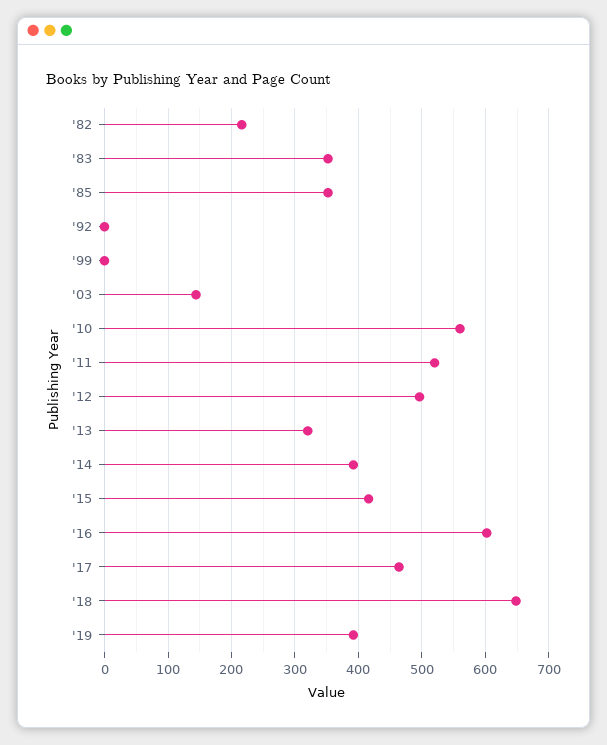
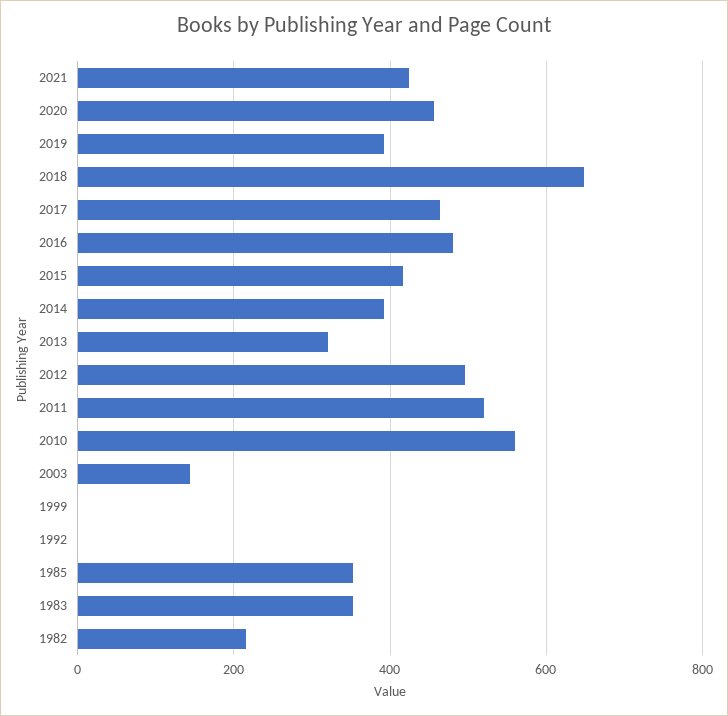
'16: 600 -> 480
2021: none -> 420
2020: none -> 460

